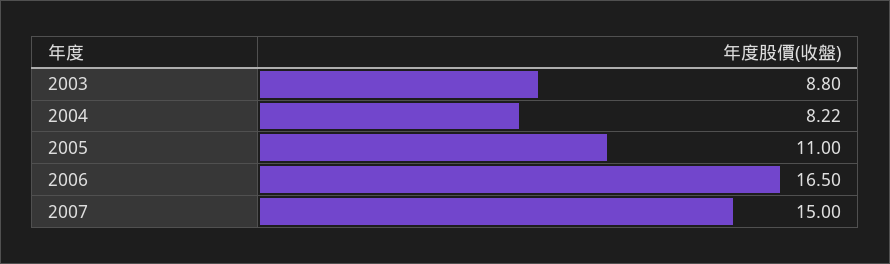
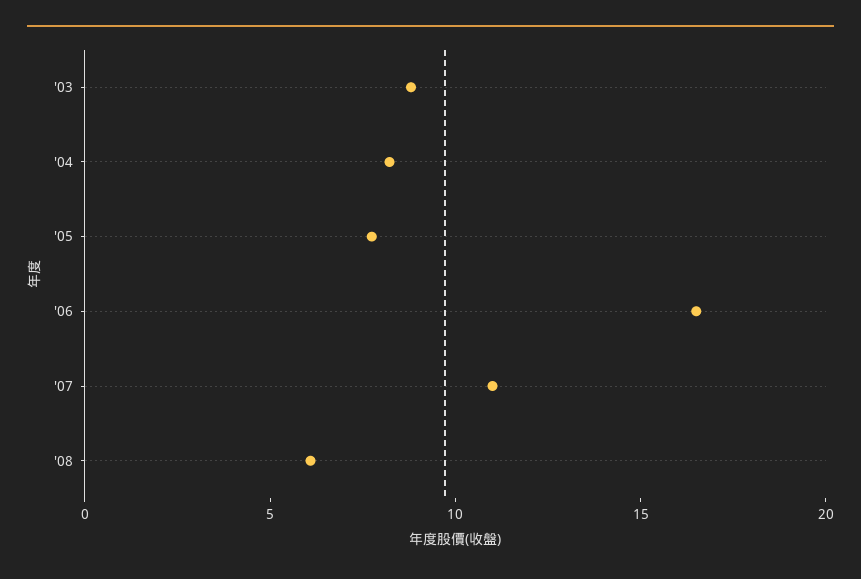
2005: 11 -> 8
2007: 15 -> 11
'08: none -> 6

